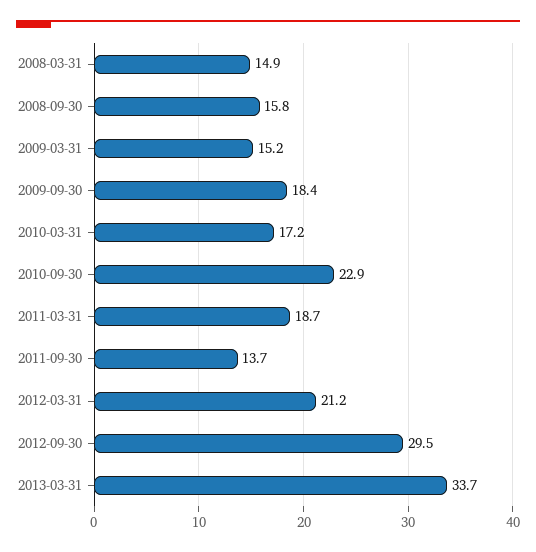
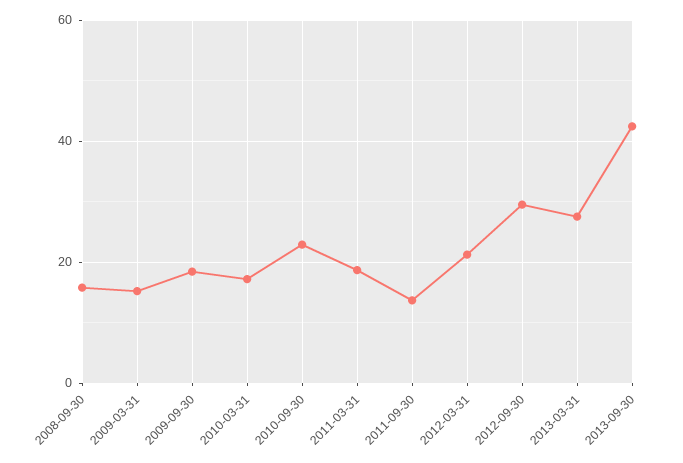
2008-03-31: 14.9 -> none
2013-03-31: 33.7 -> 28
2013-09-30: none -> 42

